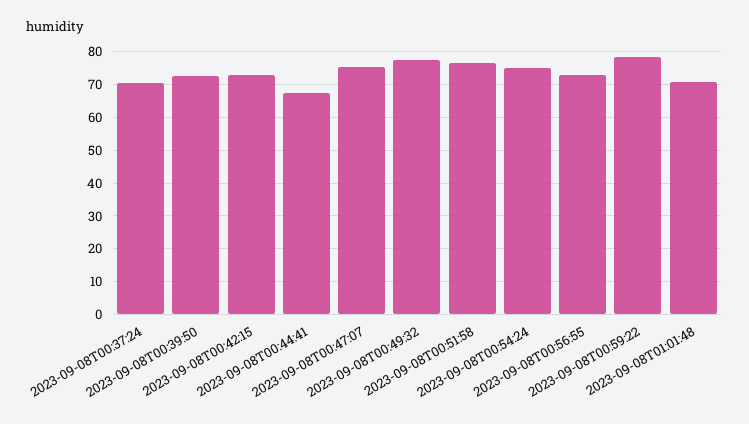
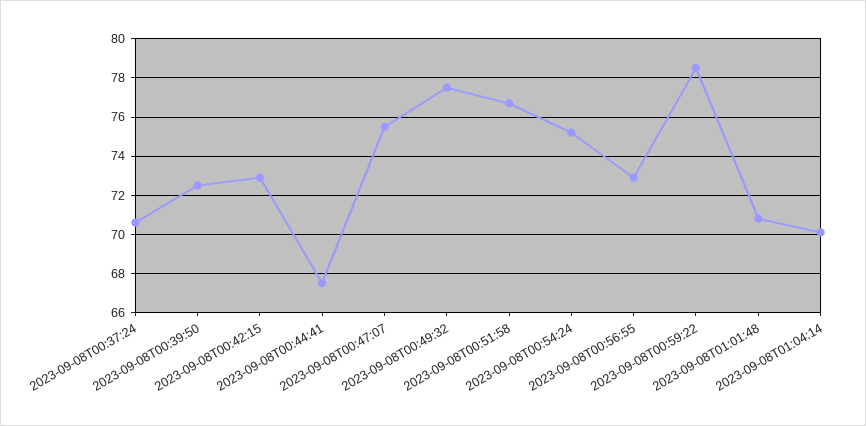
2023-09-08T01:04:14: none -> 70

